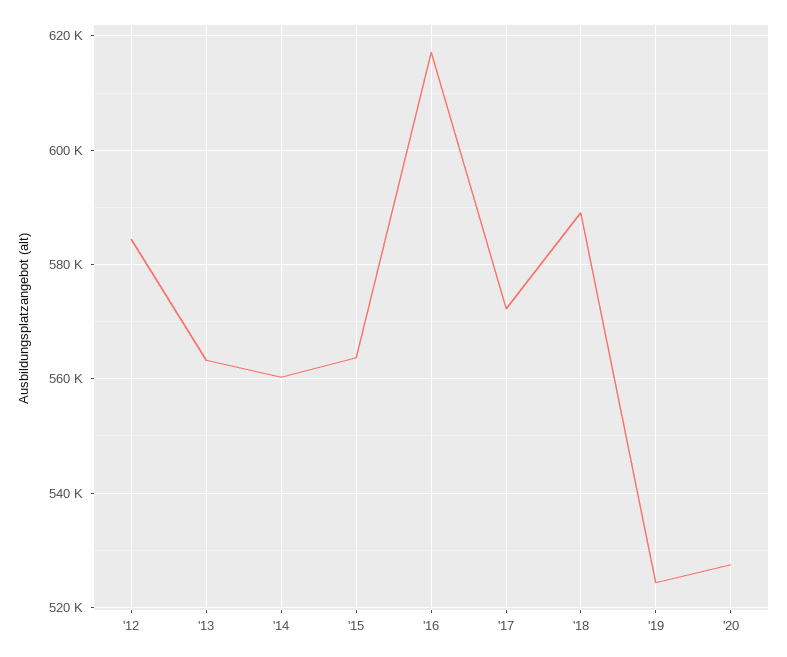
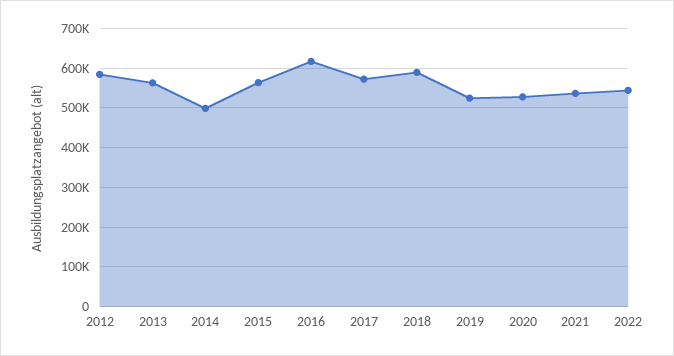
'14: 560000 -> 500000
2021: none -> 540000
2022: none -> 540000

